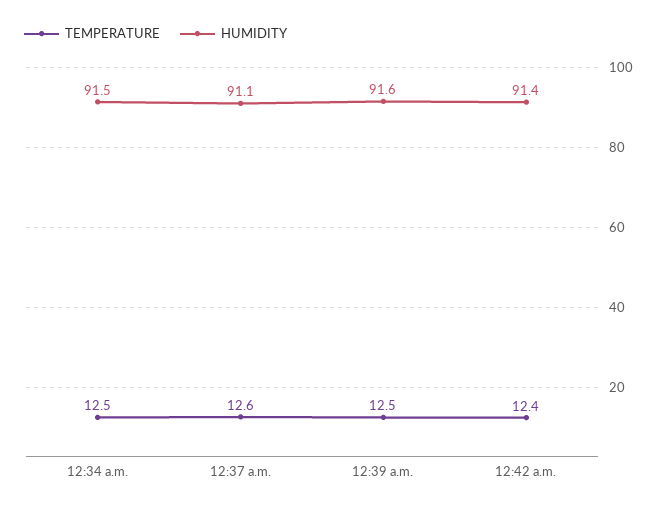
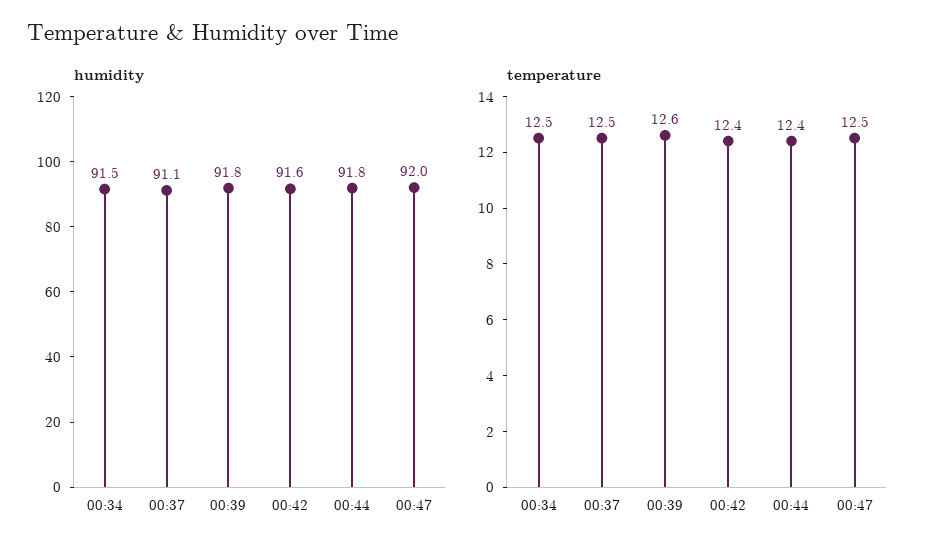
TEMPERATURE, 12:37 a.m.: 12.6 -> 12.5
TEMPERATURE, 12:39 a.m.: 12.5 -> 12.6
HUMIDITY, 12:39 a.m.: 91.6 -> 91.8
HUMIDITY, 12:42 a.m.: 91.4 -> 91.6
HUMIDITY, 00:44: none -> 91.8
HUMIDITY, 00:47: none -> 92
TEMPERATURE, 00:44: none -> 12.4
TEMPERATURE, 00:47: none -> 12.5

